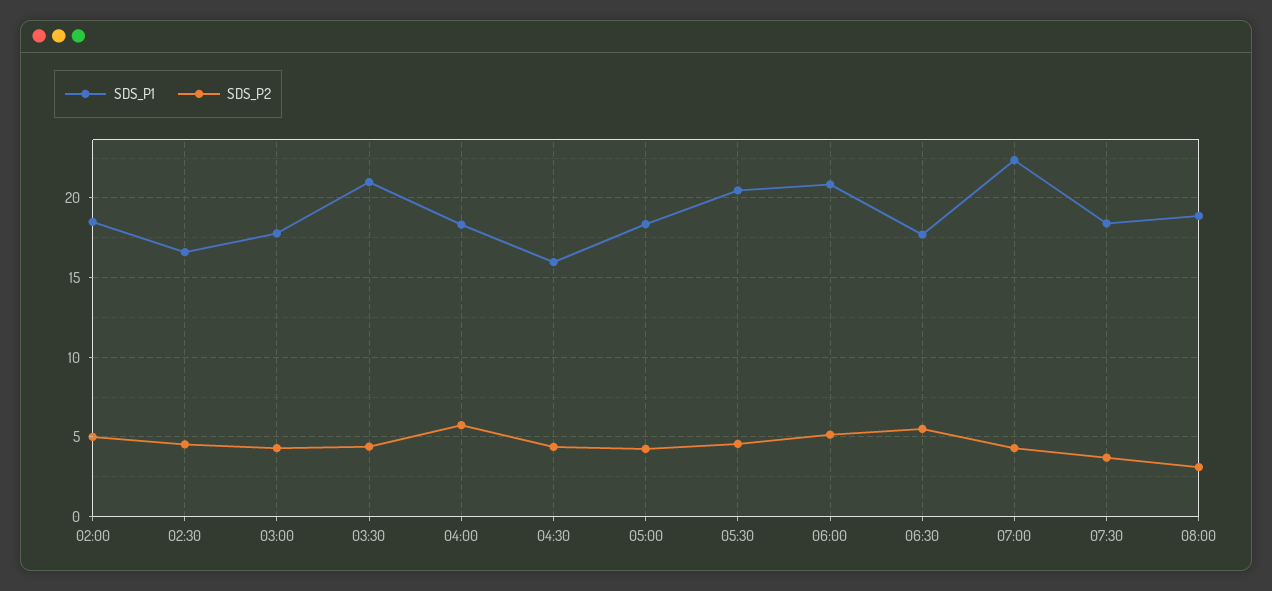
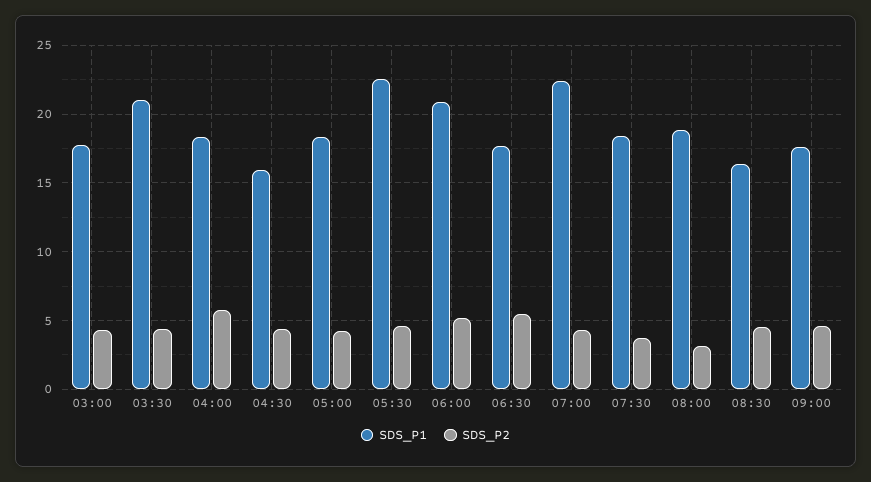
SDS_P1, 02:00: 18.5 -> none
SDS_P2, 02:00: 5 -> none
SDS_P1, 02:30: 16.5 -> none
SDS_P2, 02:30: 4.5 -> none
SDS_P1, 05:30: 20.5 -> 22.5
SDS_P1, 08:30: none -> 16.5
SDS_P2, 08:30: none -> 4.5
SDS_P1, 09:00: none -> 17.5
SDS_P2, 09:00: none -> 4.5

